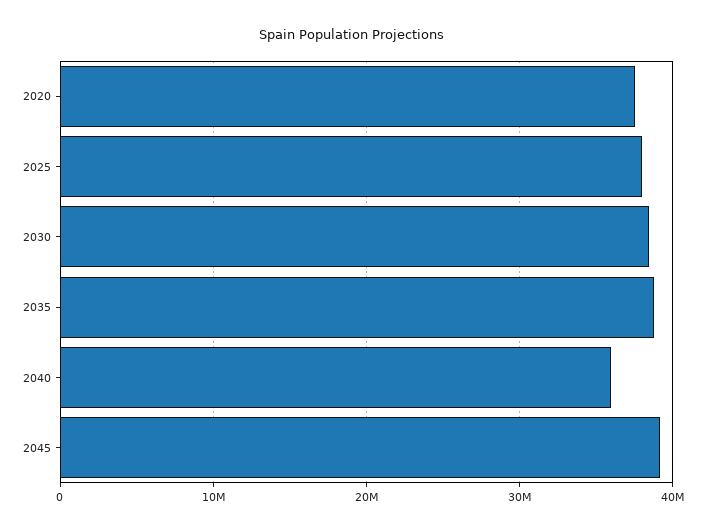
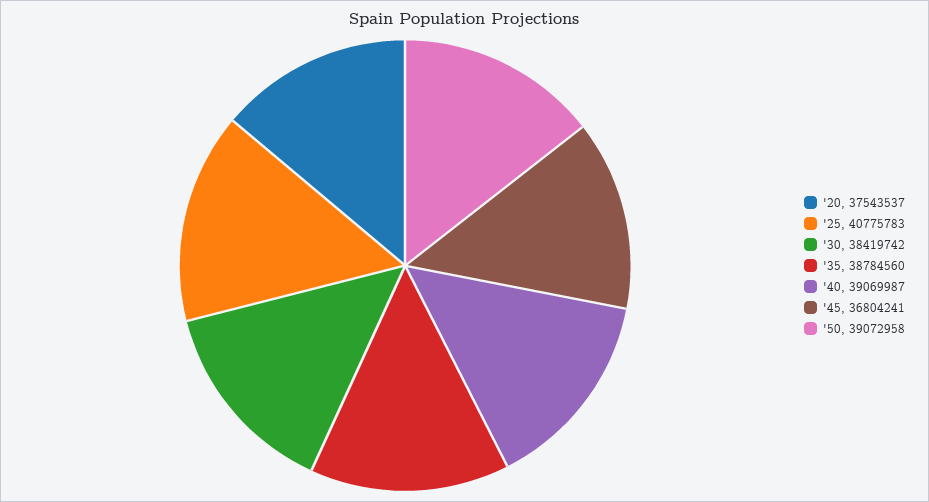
2025: 38000000 -> 40775783
2040: 36000000 -> 39069987
2045: 39000000 -> 36804241
'50: none -> 39072958

